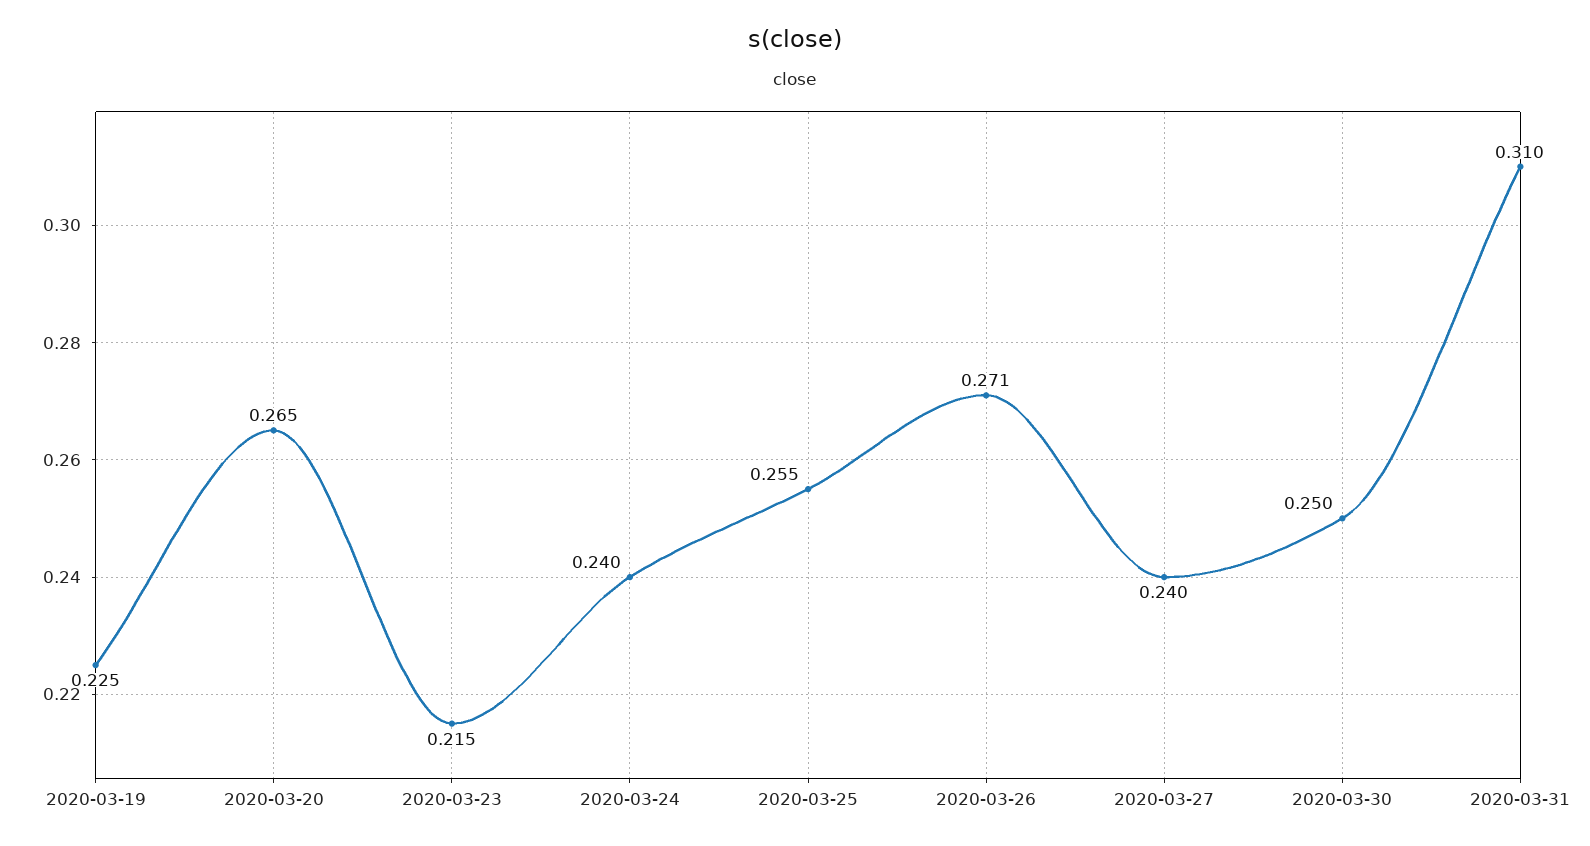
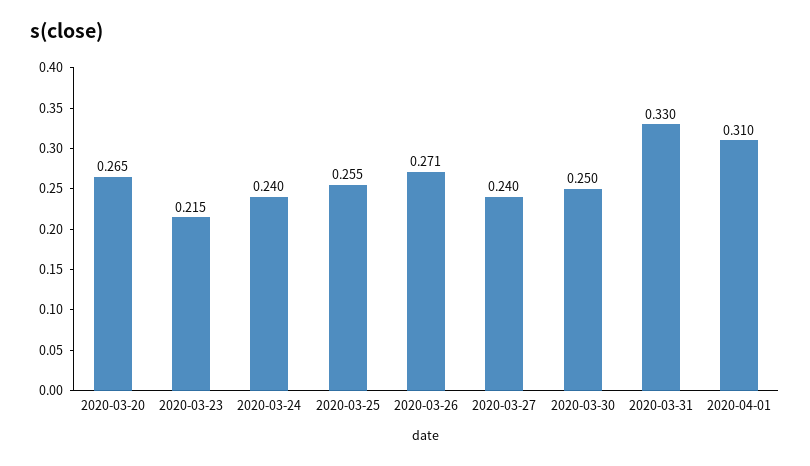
2020-03-19: 0.225 -> none
2020-03-31: 0.31 -> 0.33
2020-04-01: none -> 0.31

